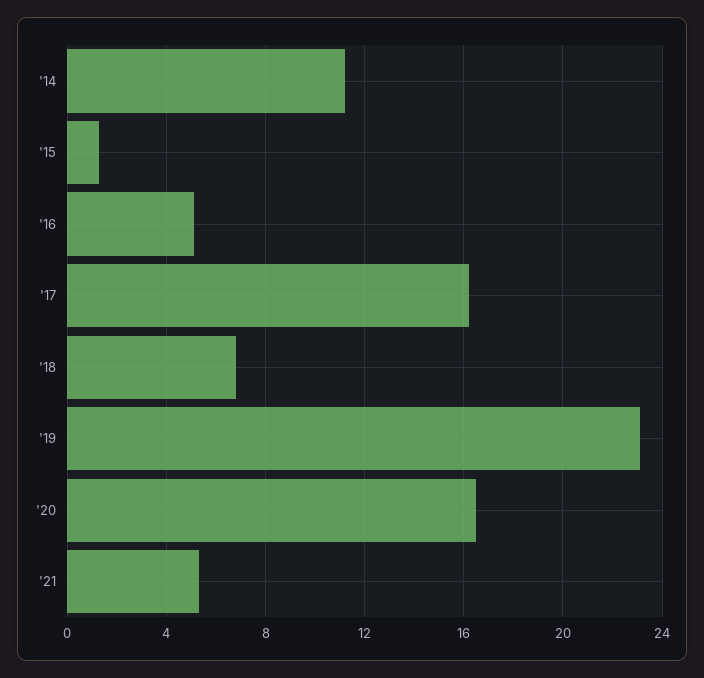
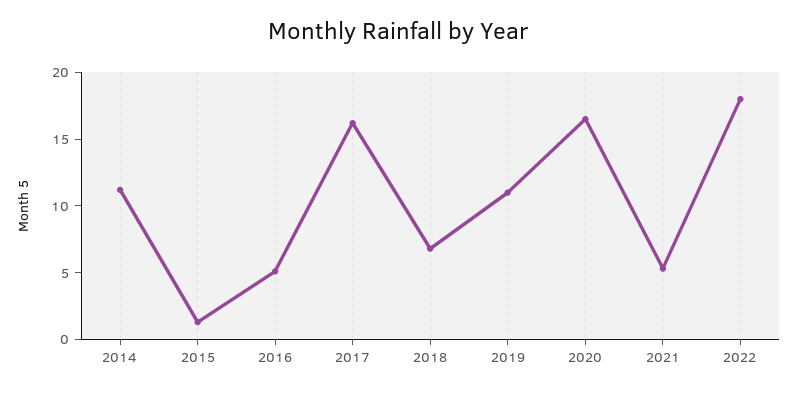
'19: 23 -> 11
2022: none -> 18

